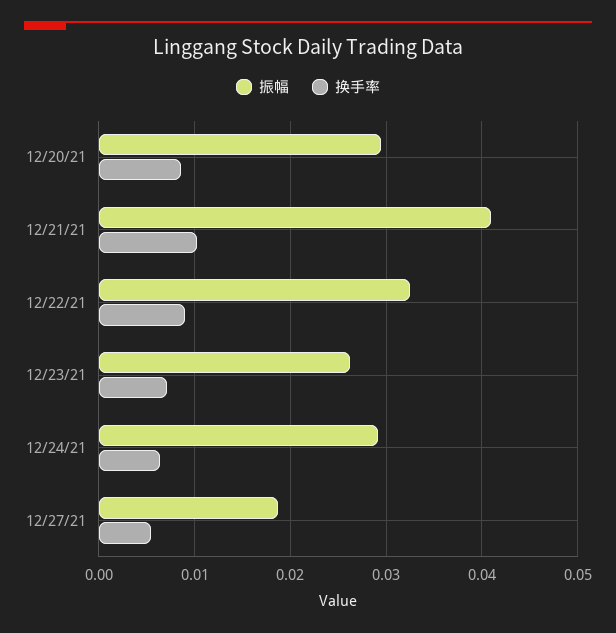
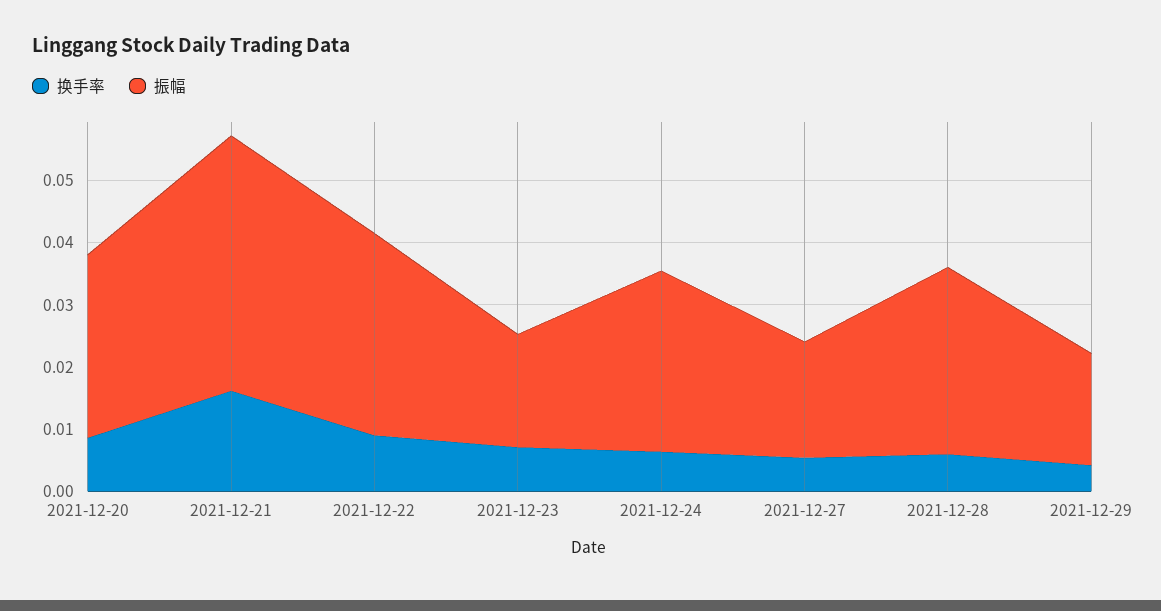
换手率, 12/21/21: 0.01 -> 0.016
振幅, 12/23/21: 0.026 -> 0.018
换手率, 2021-12-28: none -> 0.006
振幅, 2021-12-28: none -> 0.03
换手率, 2021-12-29: none -> 0.004
振幅, 2021-12-29: none -> 0.018

